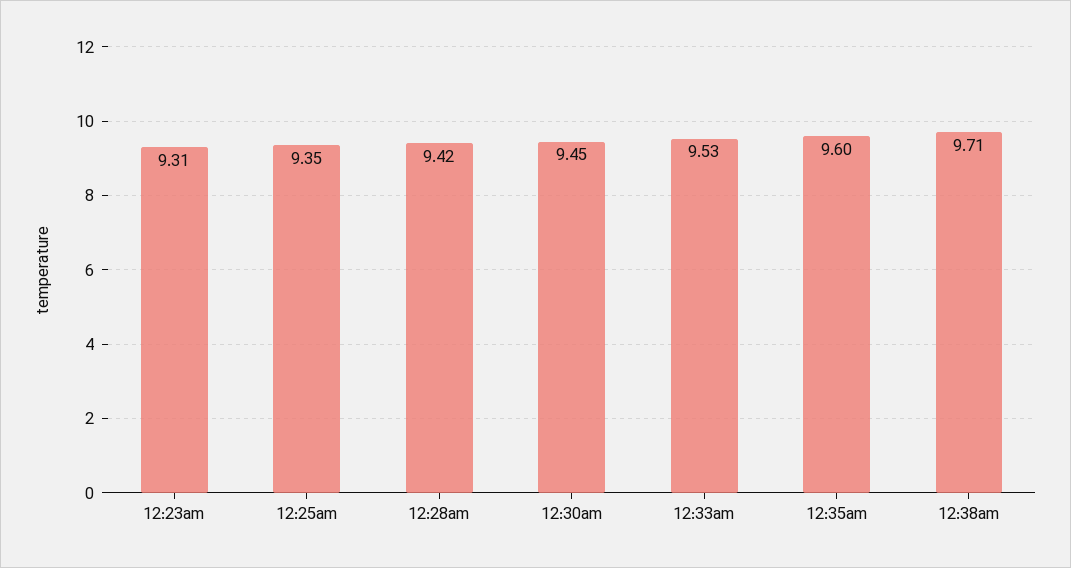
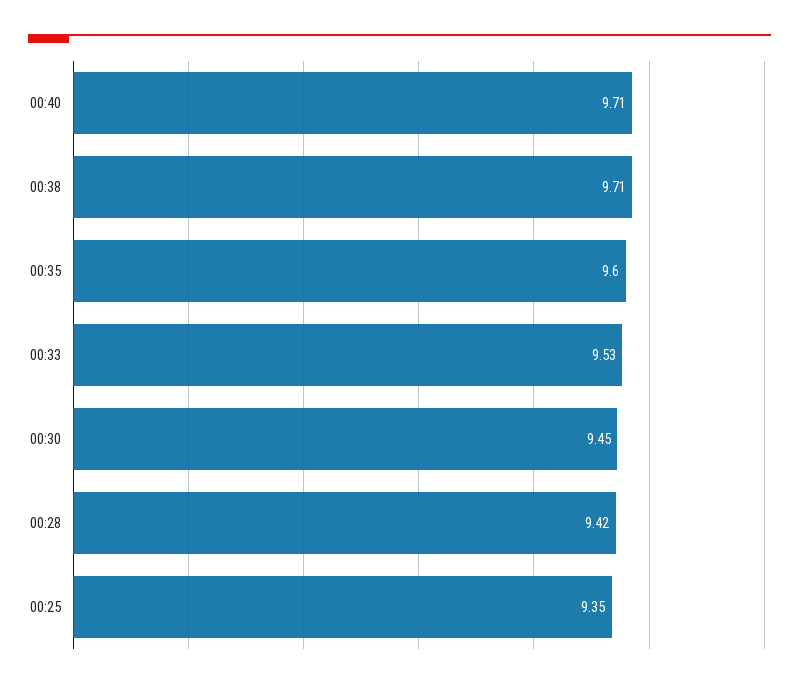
12:23am: 9.31 -> none
00:40: none -> 9.71

